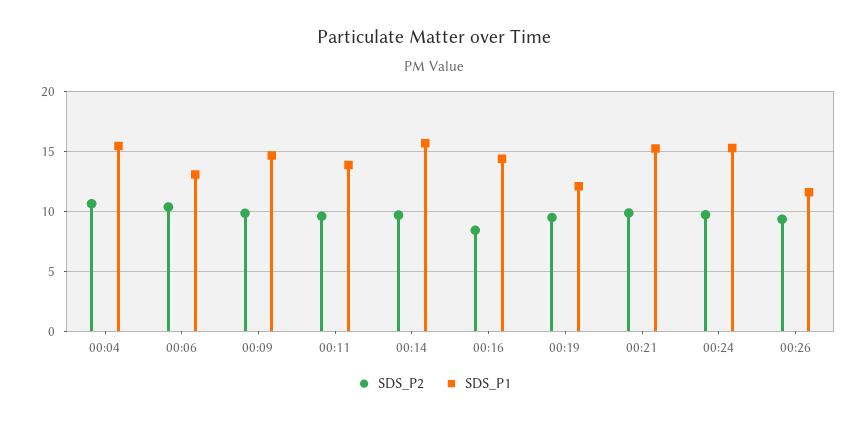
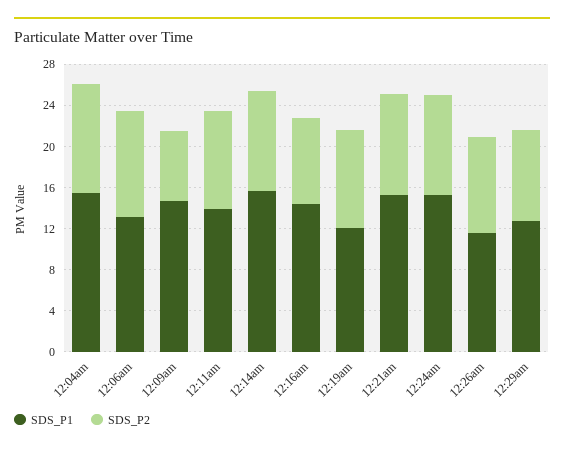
SDS_P2, 00:09: 10 -> 7
SDS_P1, 12:29am: none -> 13
SDS_P2, 12:29am: none -> 9

